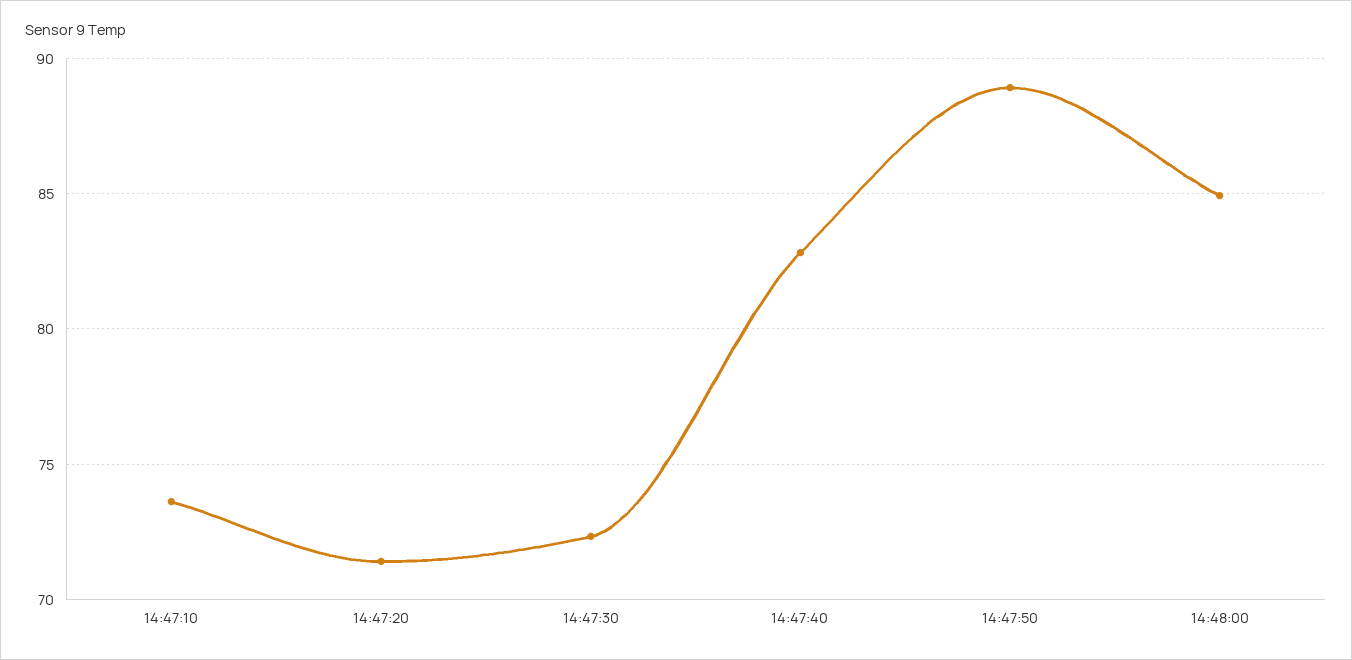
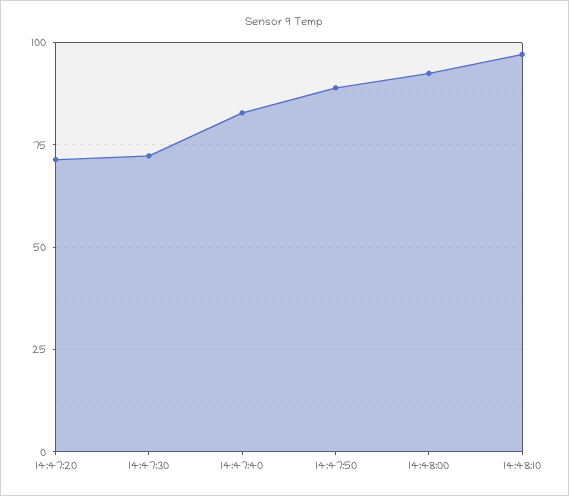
14:47:10: 73.5 -> none
14:48:00: 85 -> 92.5
14:48:10: none -> 97.5

